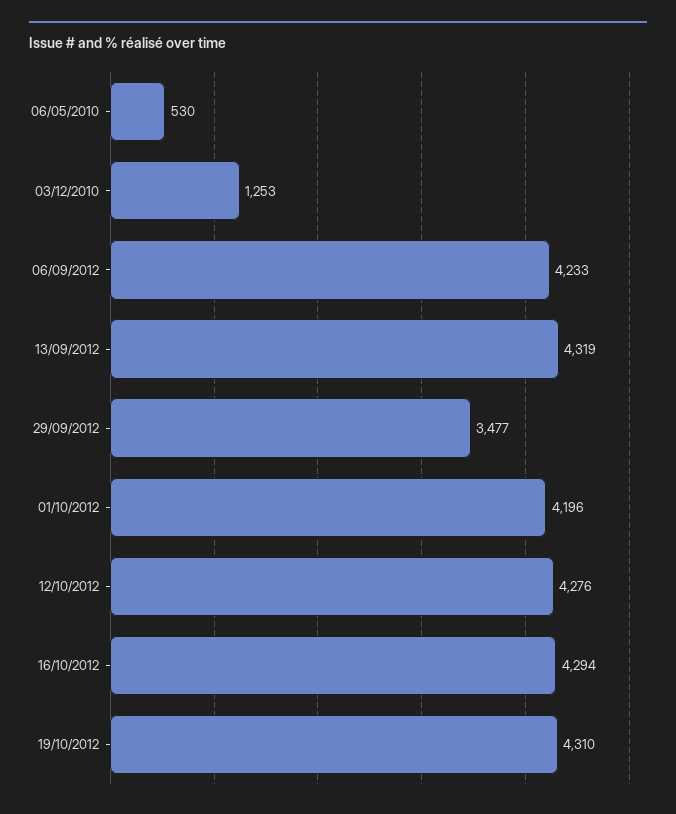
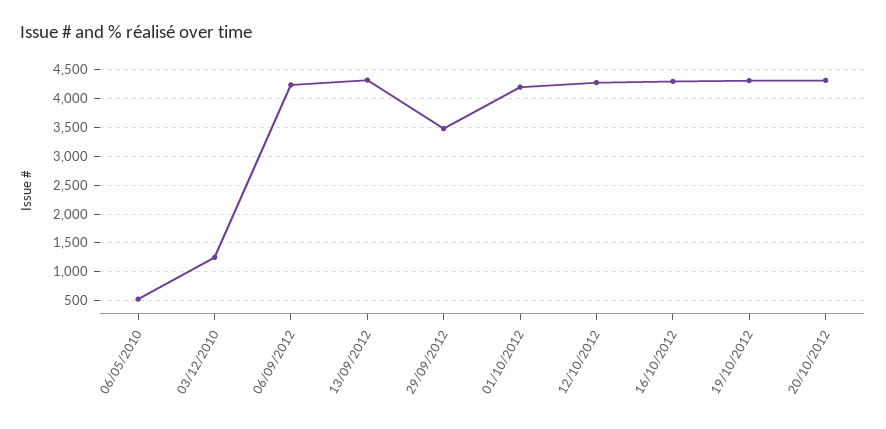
20/10/2012: none -> 4250

